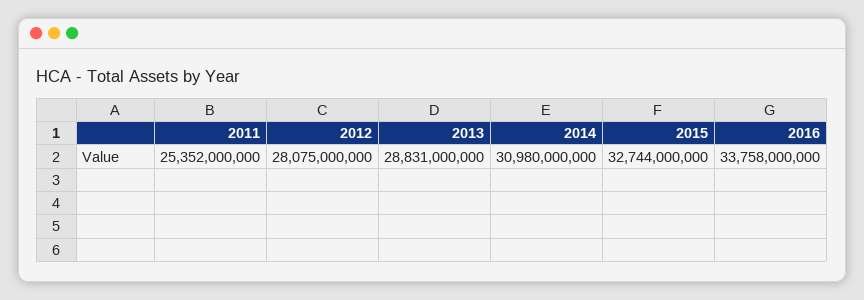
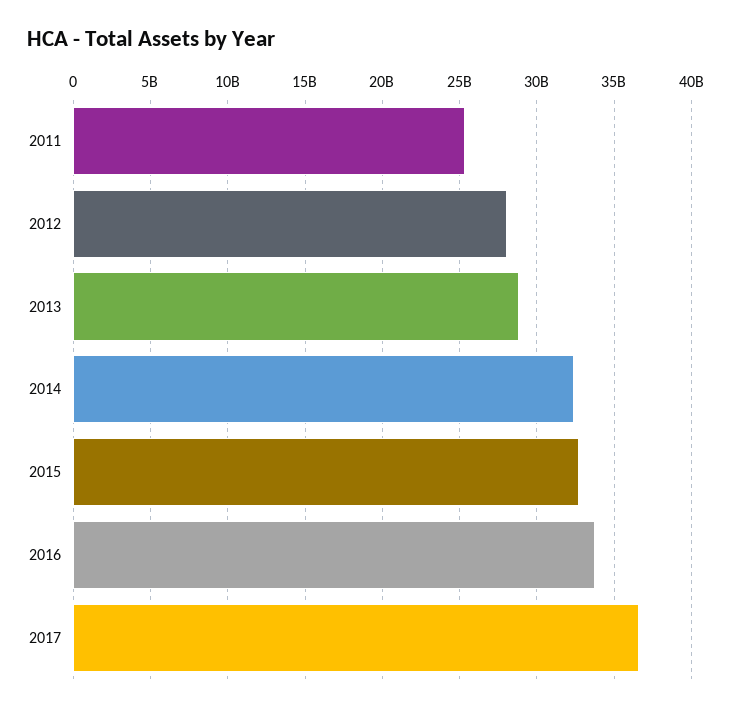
2014: 30980000000 -> 32500000000
2017: none -> 36500000000

